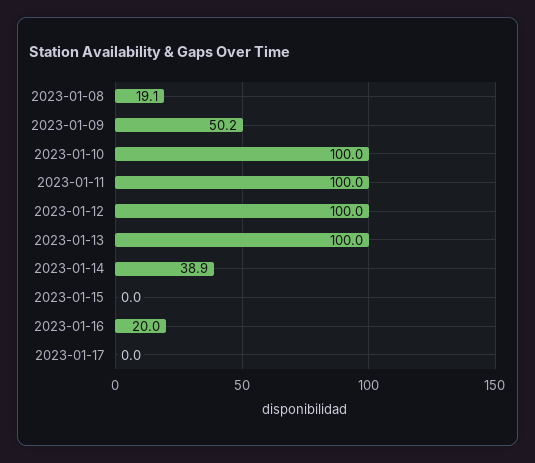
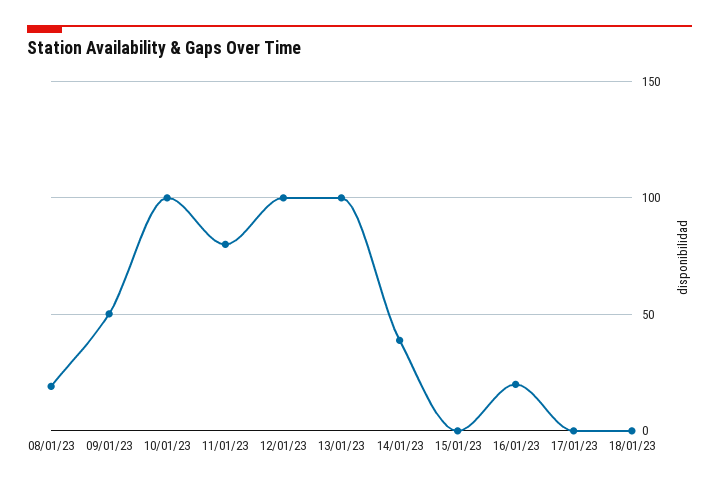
2023-01-11: 100 -> 80
18/01/23: none -> 0

